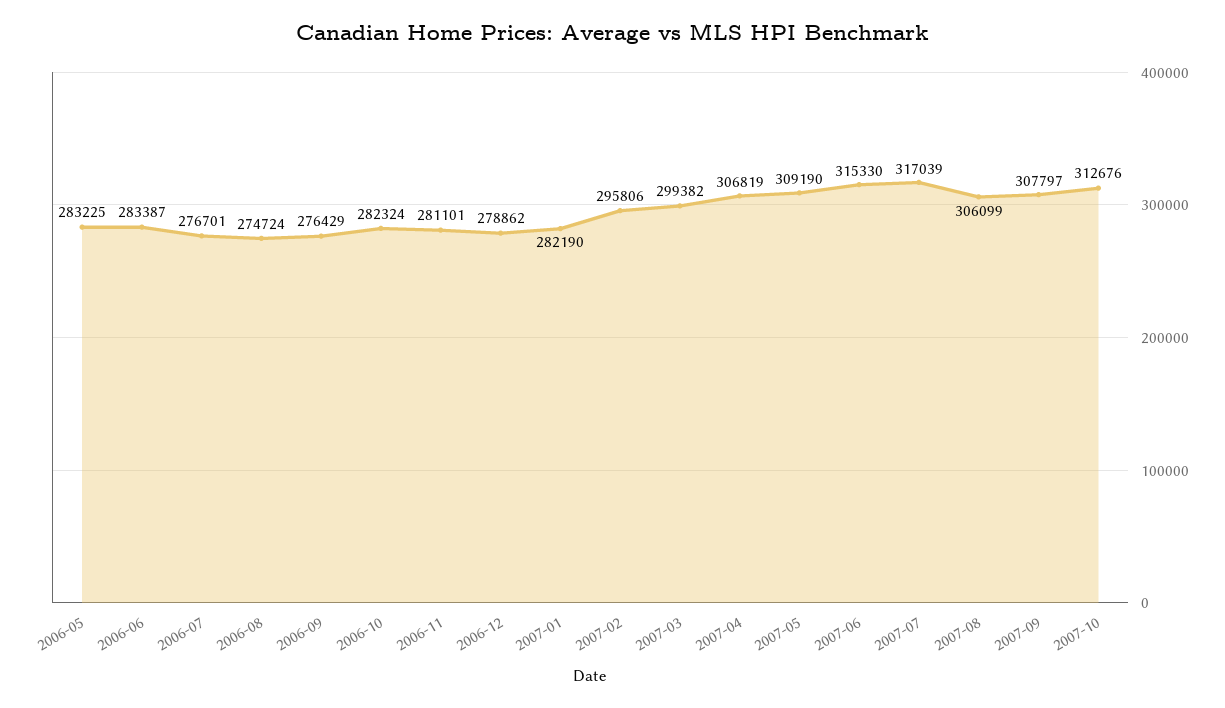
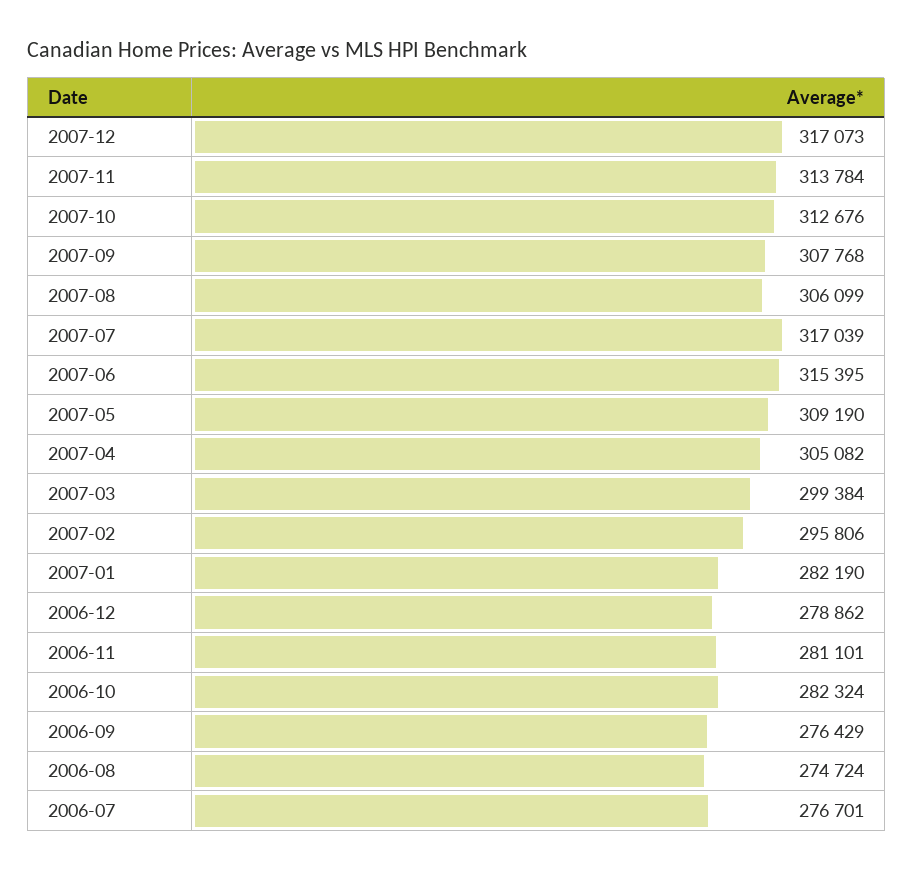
2006-05: 283225 -> none
2006-06: 283387 -> none
2007-03: 299382 -> 299384
2007-04: 306819 -> 305082
2007-06: 315330 -> 315395
2007-09: 307797 -> 307768
2007-12: none -> 317073
2007-11: none -> 313784

